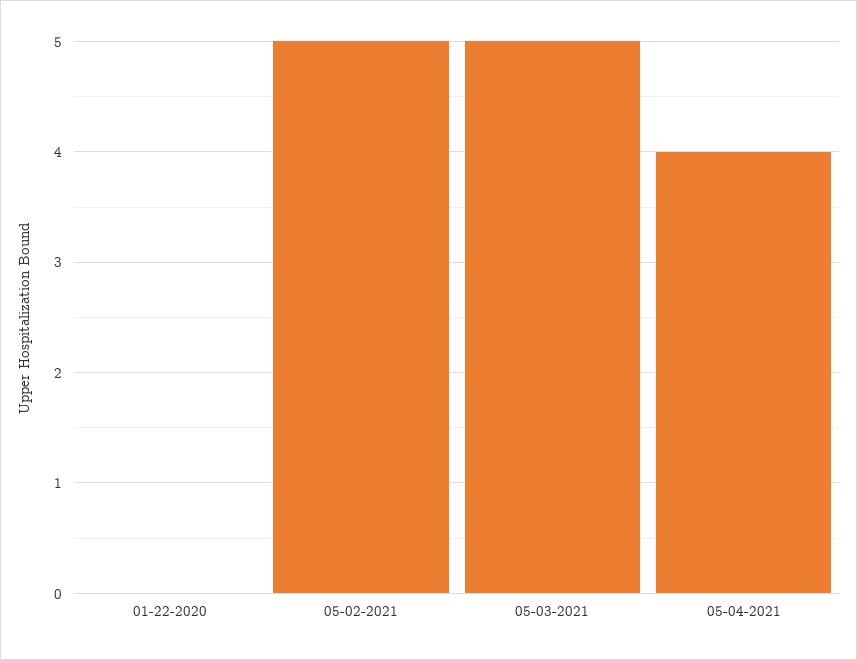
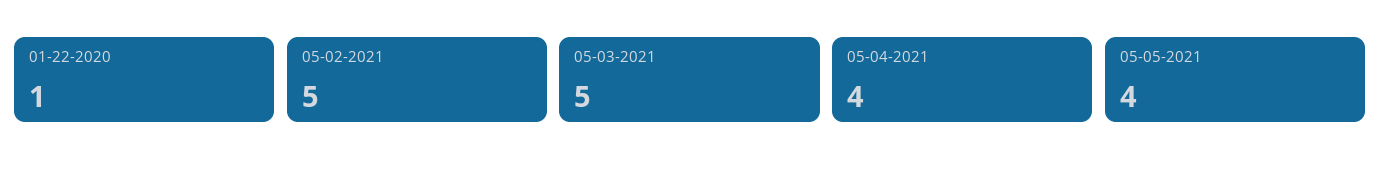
01-22-2020: 0 -> 1
05-05-2021: none -> 4

